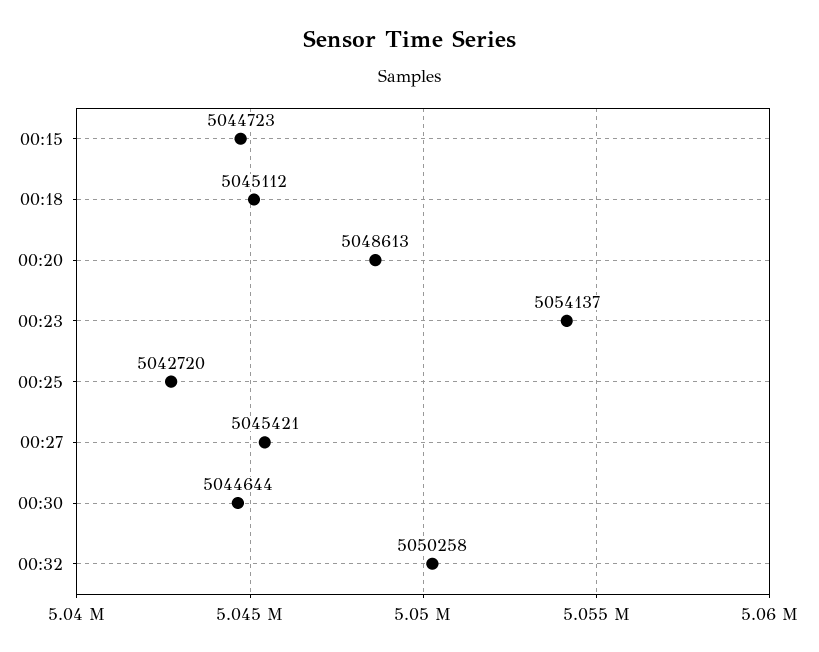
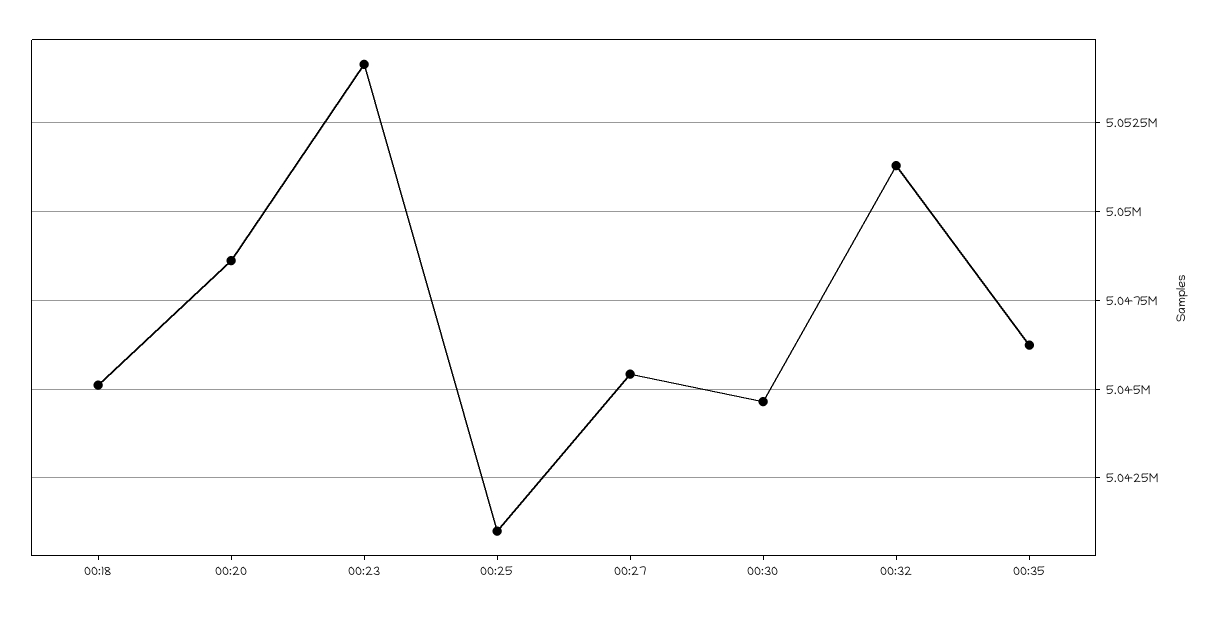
00:15: 5044723 -> none
00:25: 5042720 -> 5041000
00:32: 5050258 -> 5051250
00:35: none -> 5046250

